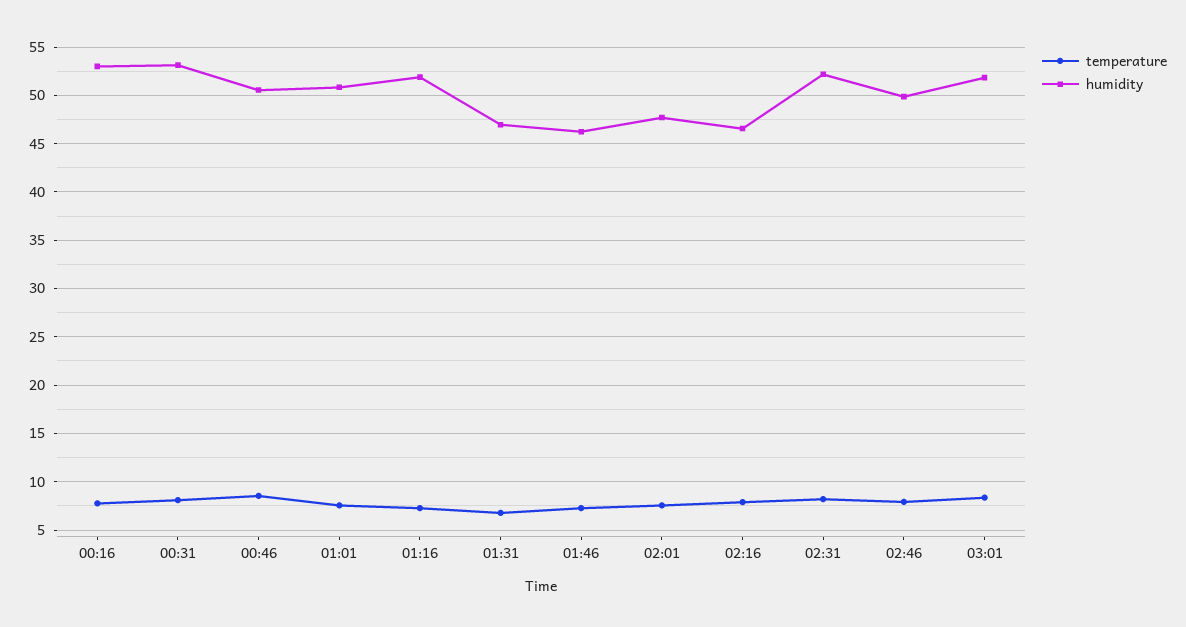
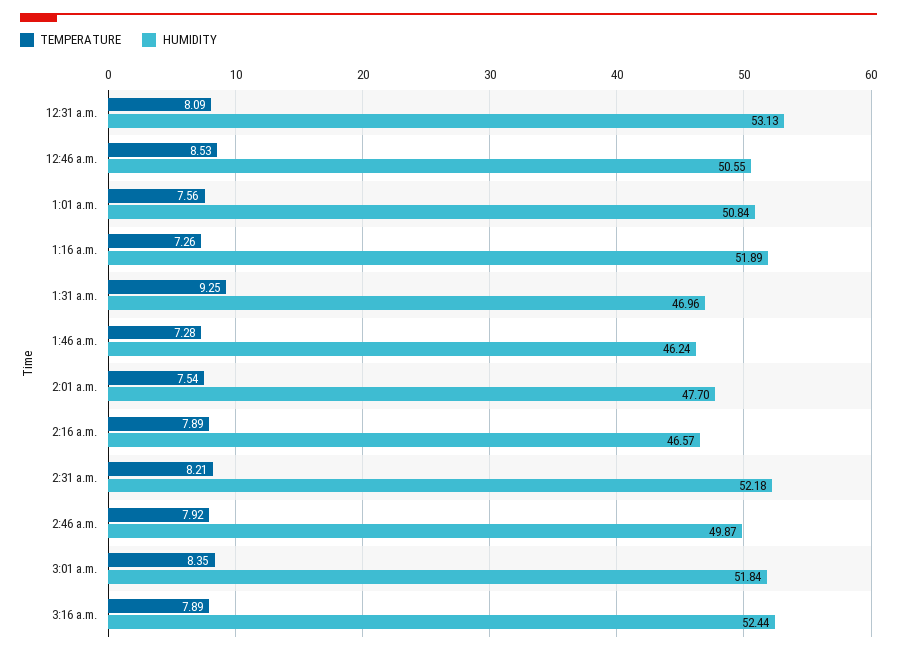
temperature, 00:16: 8 -> none
humidity, 00:16: 53 -> none
temperature, 01:31: 7 -> 9.25
temperature, 3:16 a.m.: none -> 7.89
humidity, 3:16 a.m.: none -> 52.44

